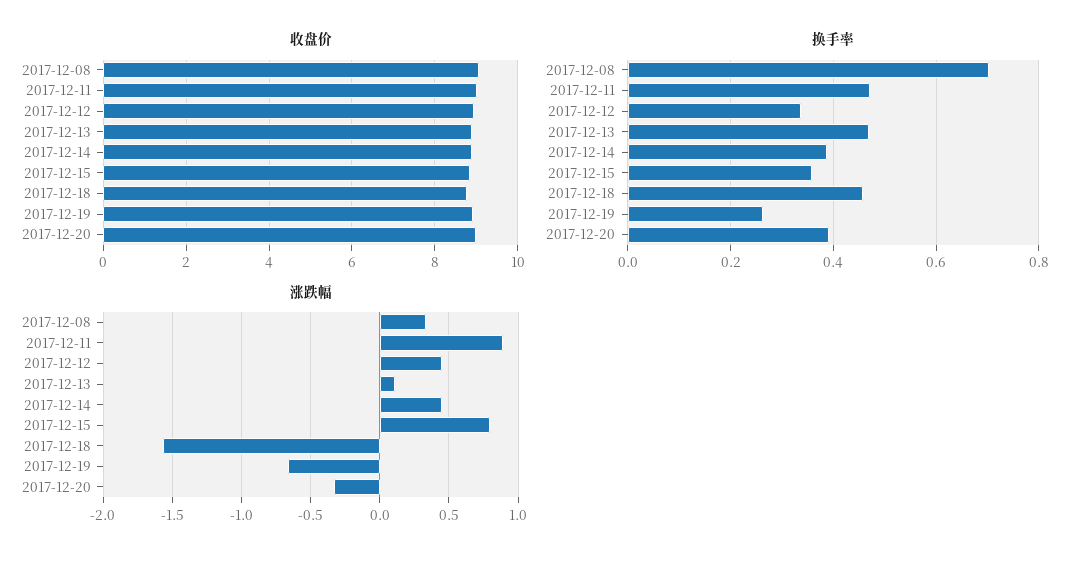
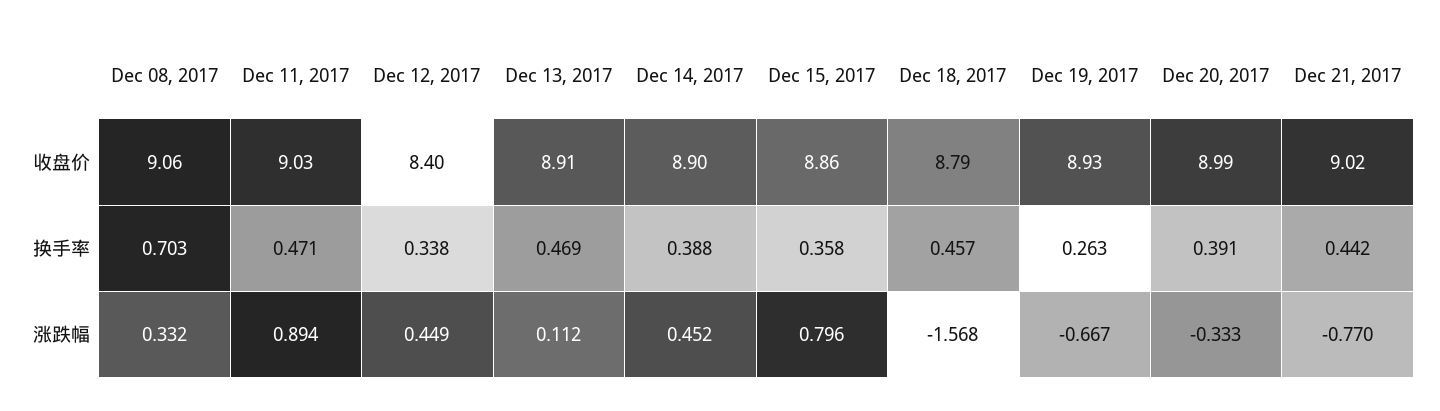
收盘价, 2017-12-12: 9 -> 8.4
收盘价, Dec 21, 2017: none -> 9.02
换手率, Dec 21, 2017: none -> 0.442
涨跌幅, Dec 21, 2017: none -> -0.77

